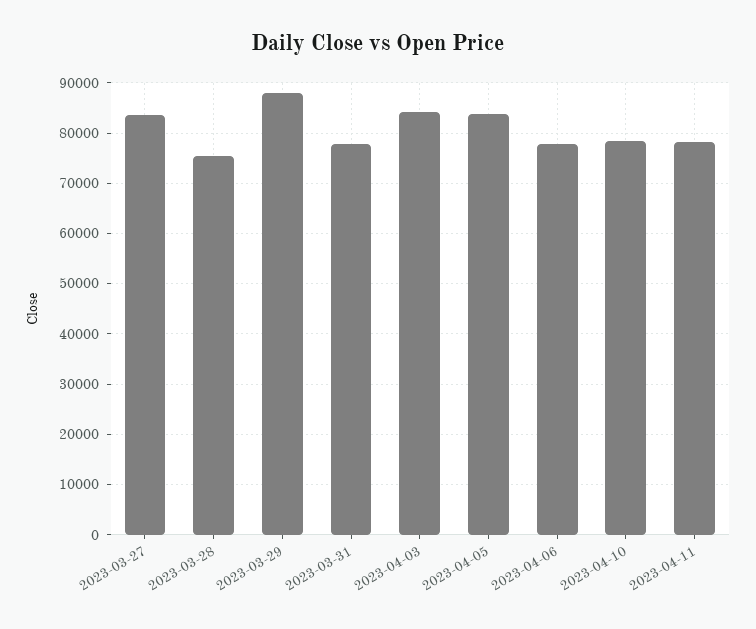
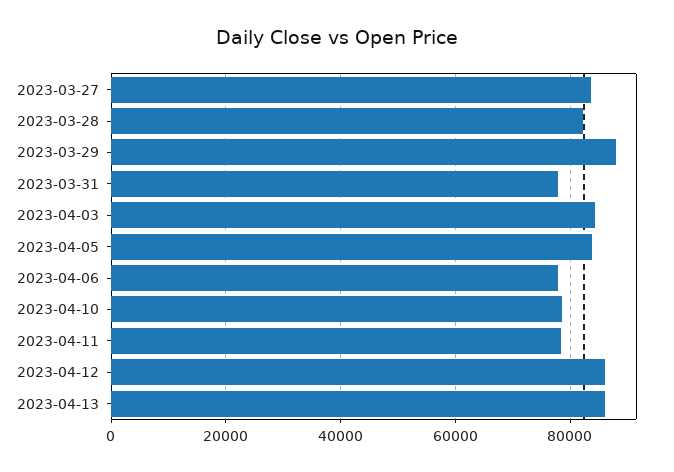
2023-03-28: 76000 -> 82000
2023-04-12: none -> 86000
2023-04-13: none -> 86000

